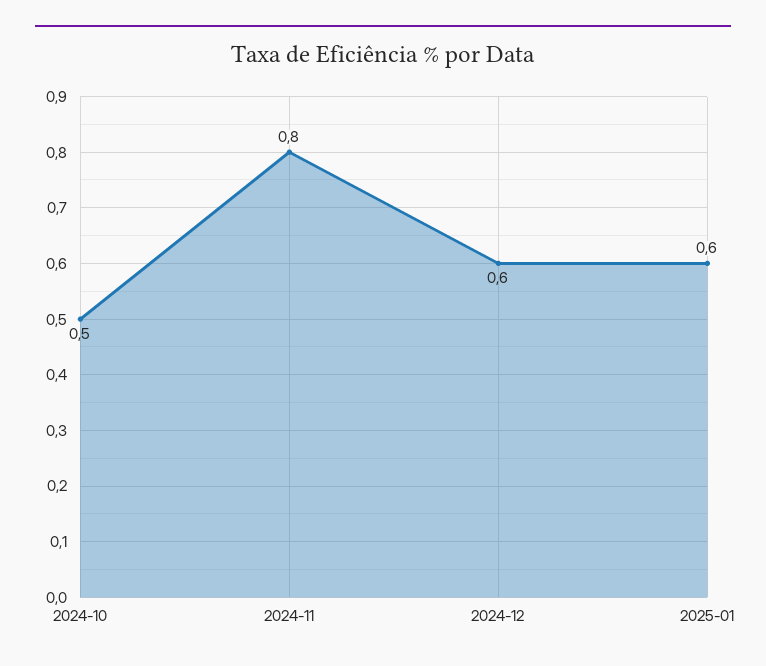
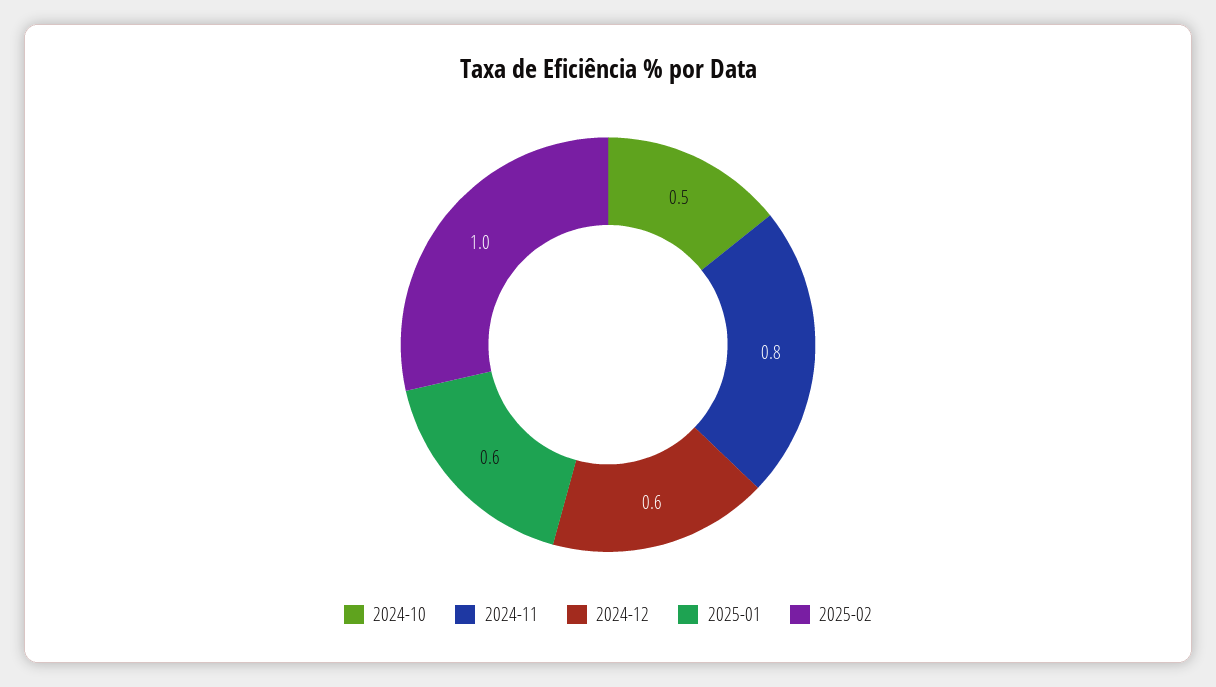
2025-02: none -> 1

